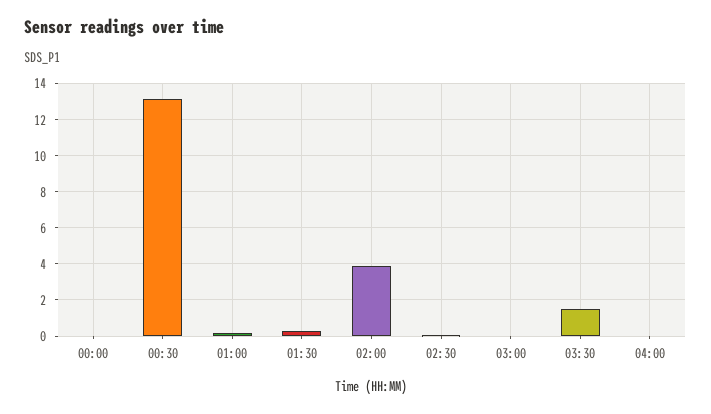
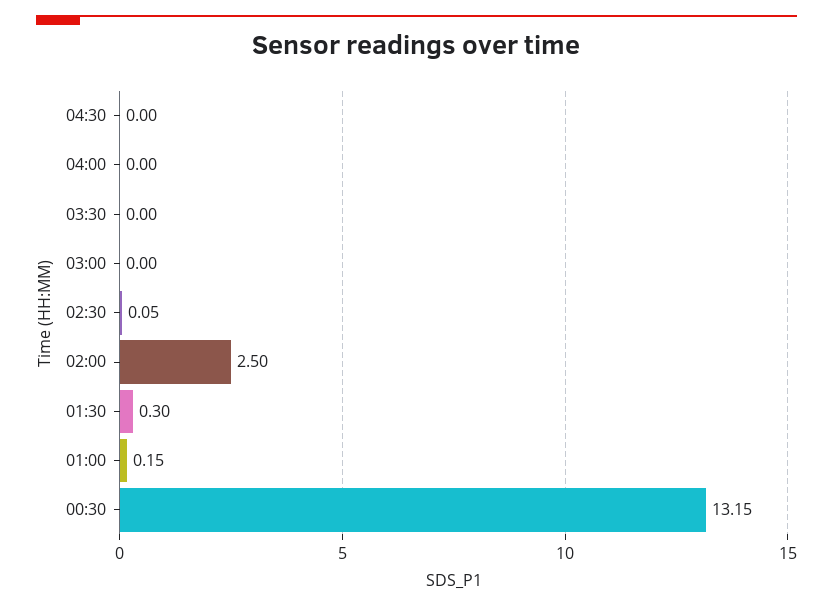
00:00: 0 -> none
02:00: 4 -> 2.5
03:30: 1.5 -> 0
04:30: none -> 0

